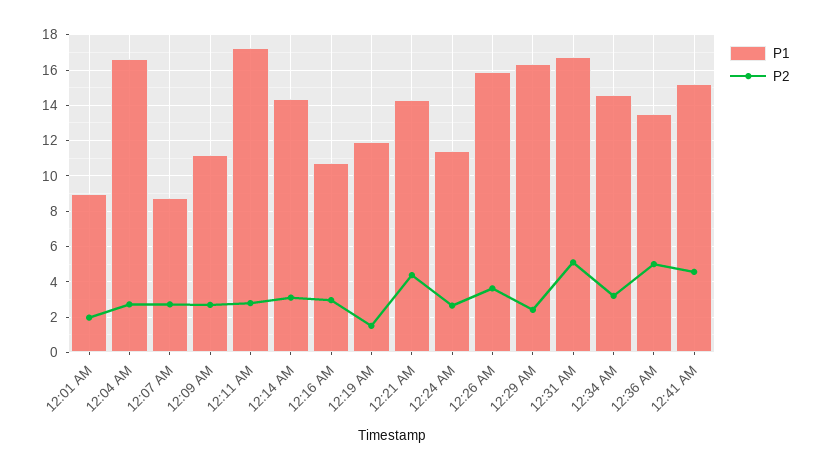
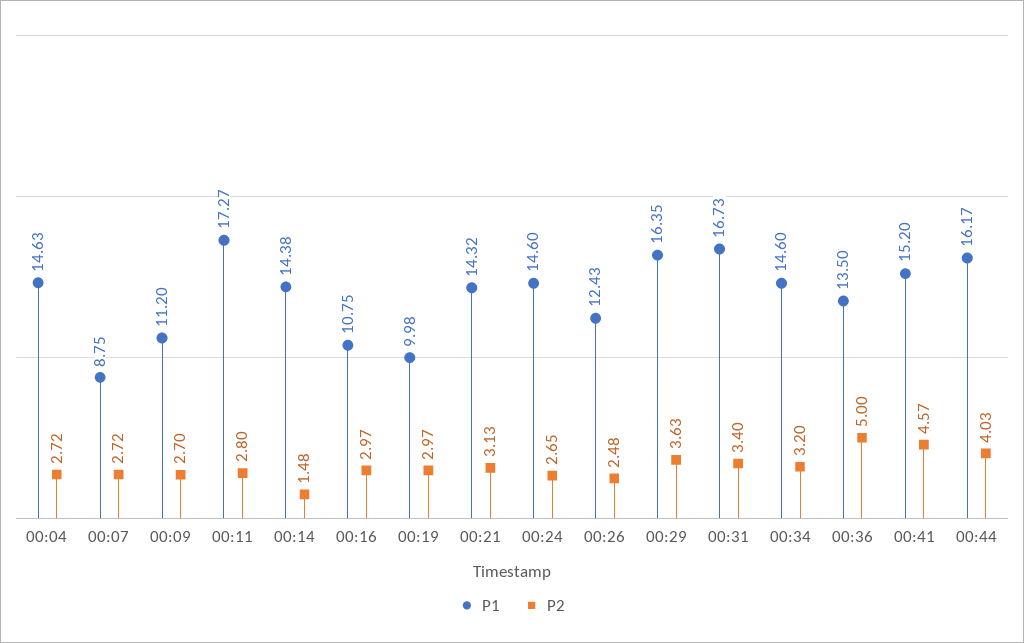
P1, 12:01 AM: 9 -> none
P2, 12:01 AM: 2 -> none
P1, 12:04 AM: 16.5 -> 14.63
P2, 12:14 AM: 3 -> 1.48
P1, 12:19 AM: 12 -> 9.98
P2, 12:19 AM: 1.5 -> 2.97
P2, 12:21 AM: 4.5 -> 3.13
P1, 12:24 AM: 11.5 -> 14.6
P1, 12:26 AM: 16 -> 12.43
P2, 12:26 AM: 3.5 -> 2.48
P2, 12:29 AM: 2.5 -> 3.63
P2, 12:31 AM: 5 -> 3.4
P1, 00:44: none -> 16.17
P2, 00:44: none -> 4.03

